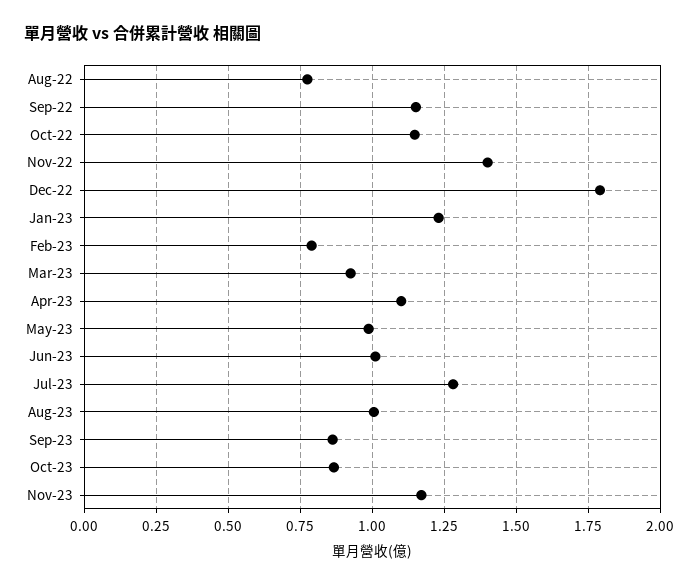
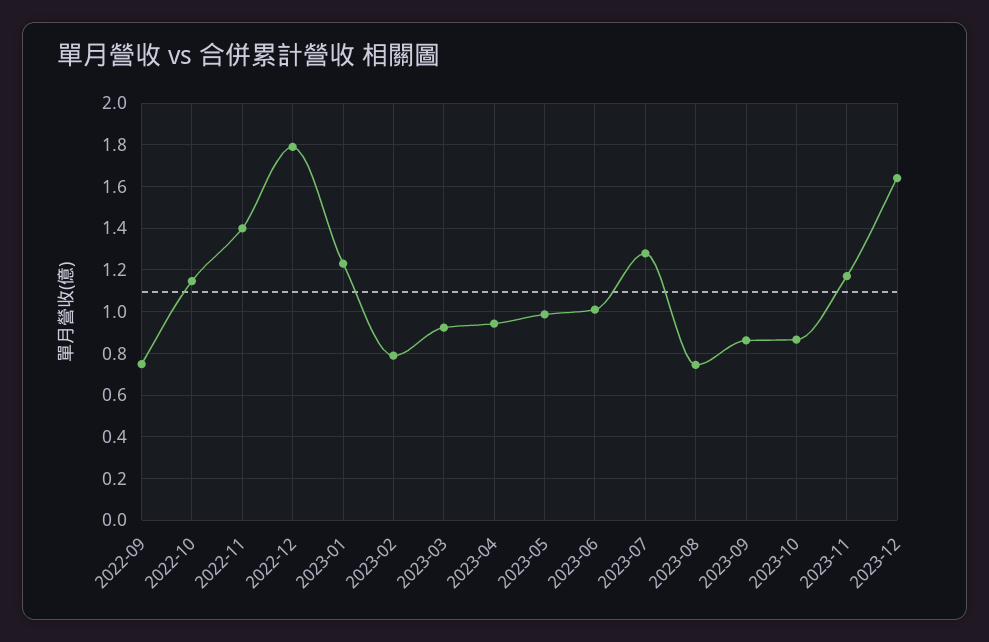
Aug-22: 0.775 -> none
Sep-22: 1.15 -> 0.75
Apr-23: 1.1 -> 0.95
Aug-23: 1 -> 0.75
2023-12: none -> 1.65

